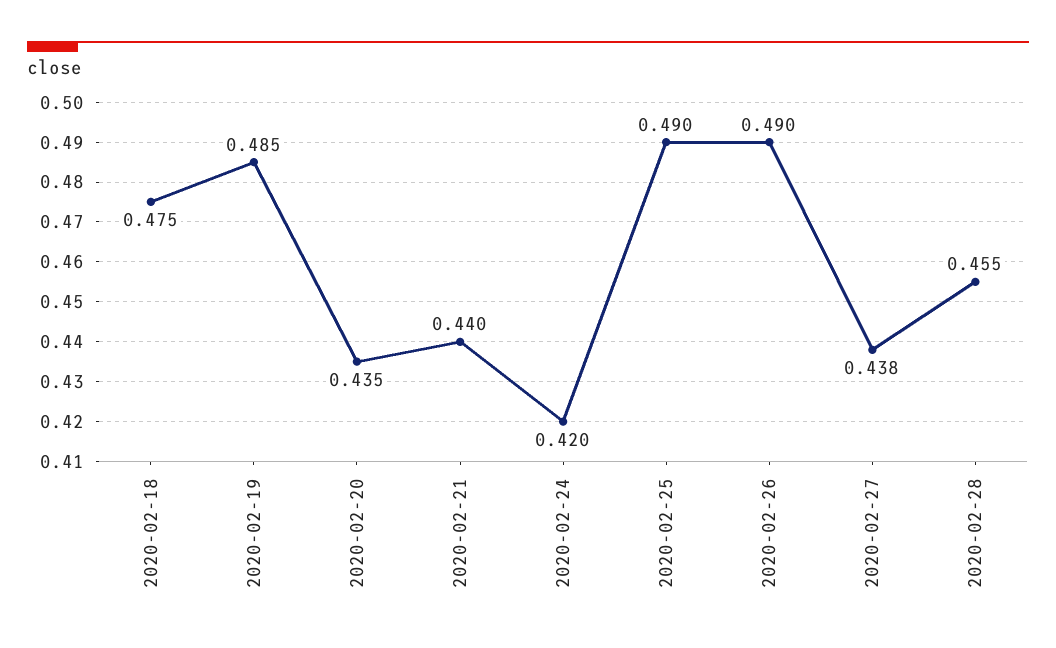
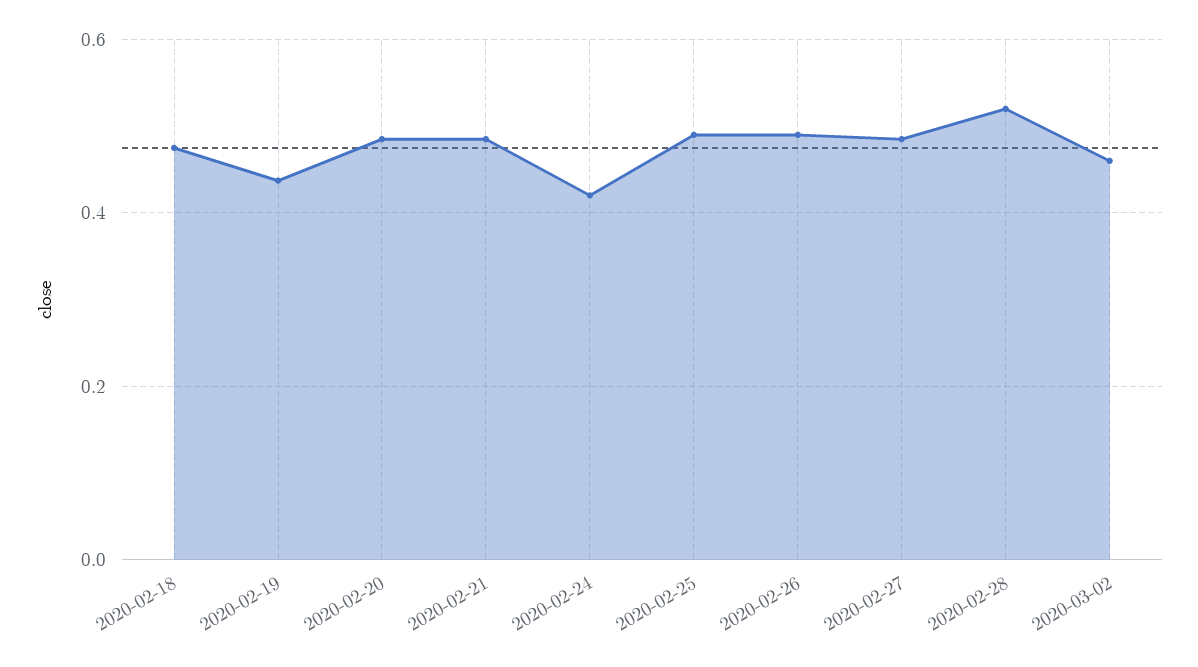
2020-02-19: 0.485 -> 0.44
2020-02-20: 0.435 -> 0.48
2020-02-21: 0.44 -> 0.48
2020-02-27: 0.438 -> 0.48
2020-02-28: 0.455 -> 0.52
2020-03-02: none -> 0.46

